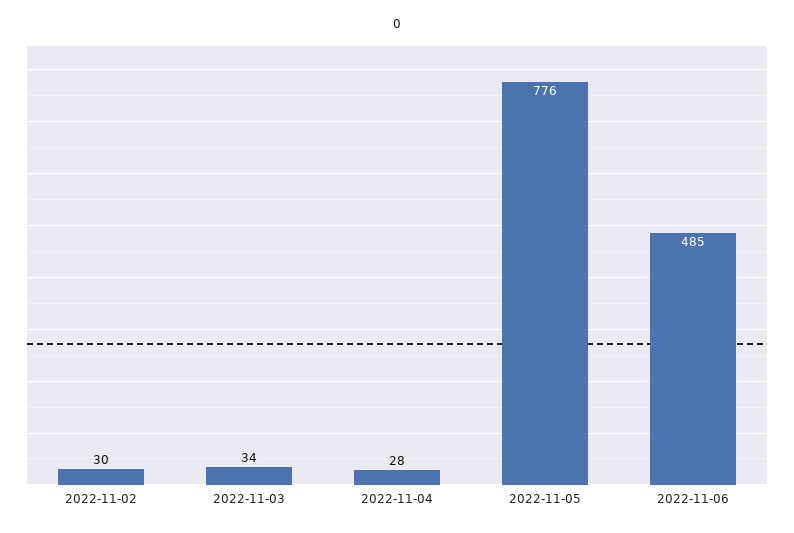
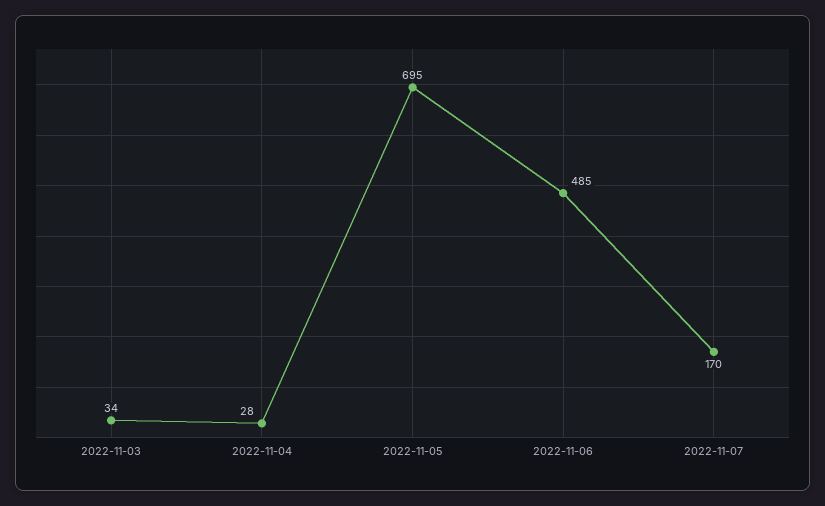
2022-11-02: 30 -> none
2022-11-05: 776 -> 695
2022-11-07: none -> 170

